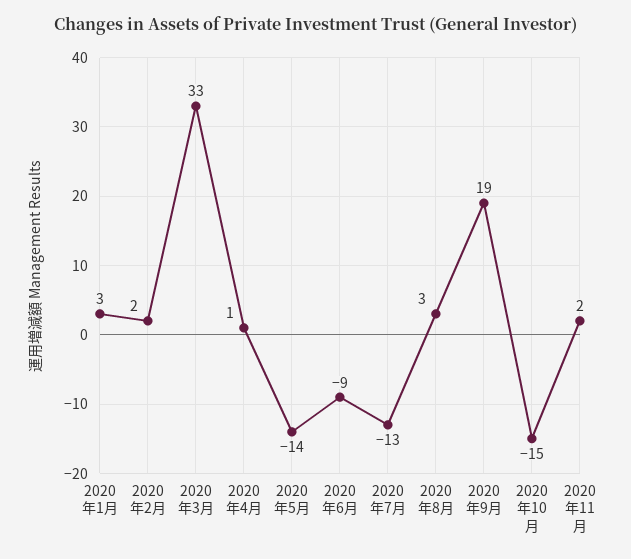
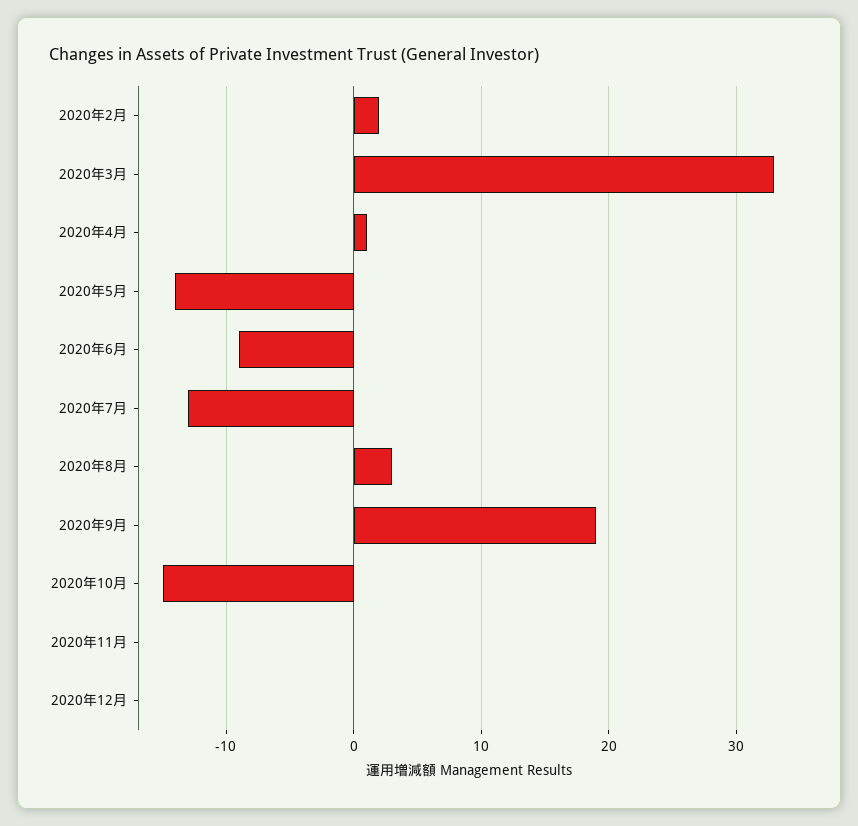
2020年1月: 3 -> none
2020年11月: 2 -> 0
2020年12月: none -> 0

